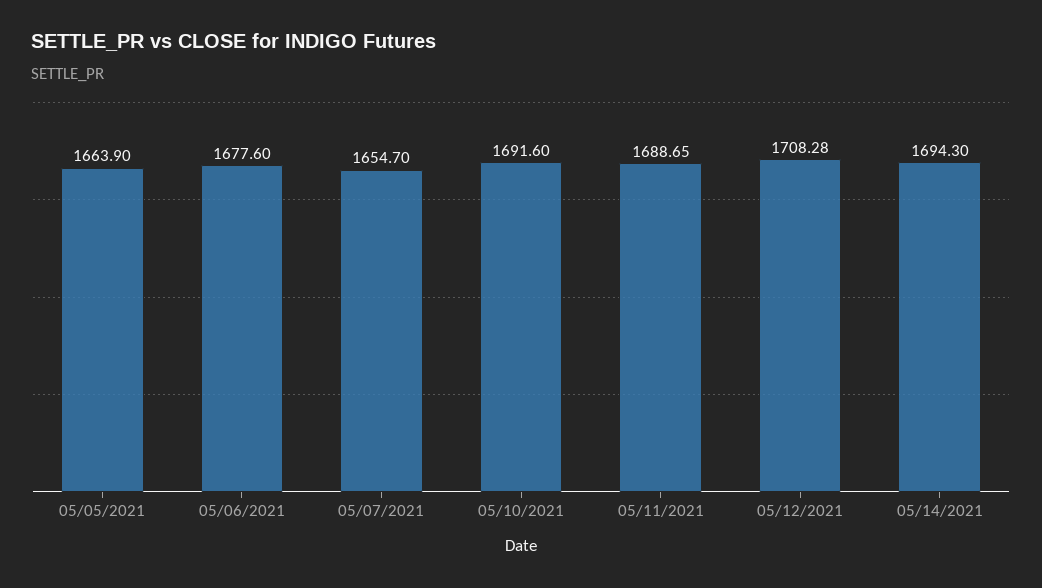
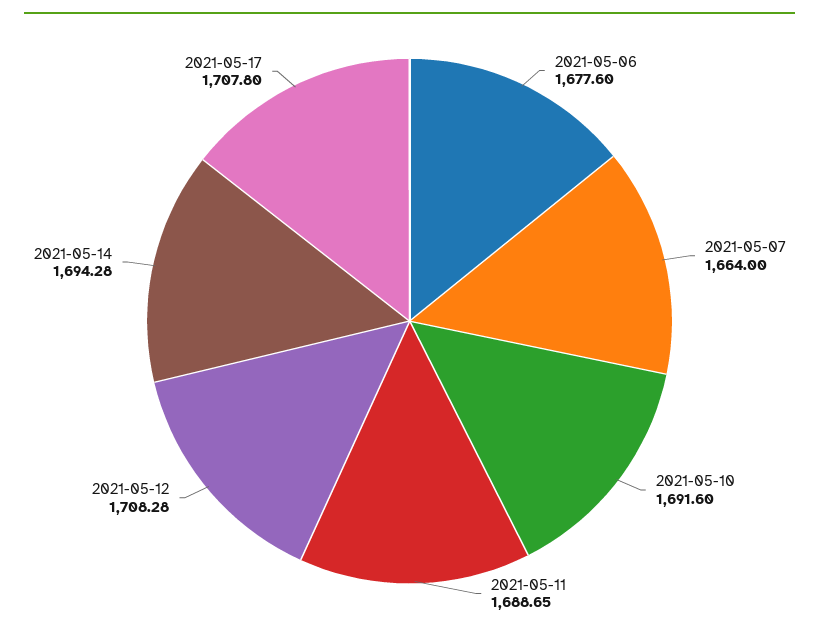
05/05/2021: 1663.9 -> none
05/07/2021: 1654.7 -> 1664
05/14/2021: 1694.3 -> 1694.28
2021-05-17: none -> 1707.8

